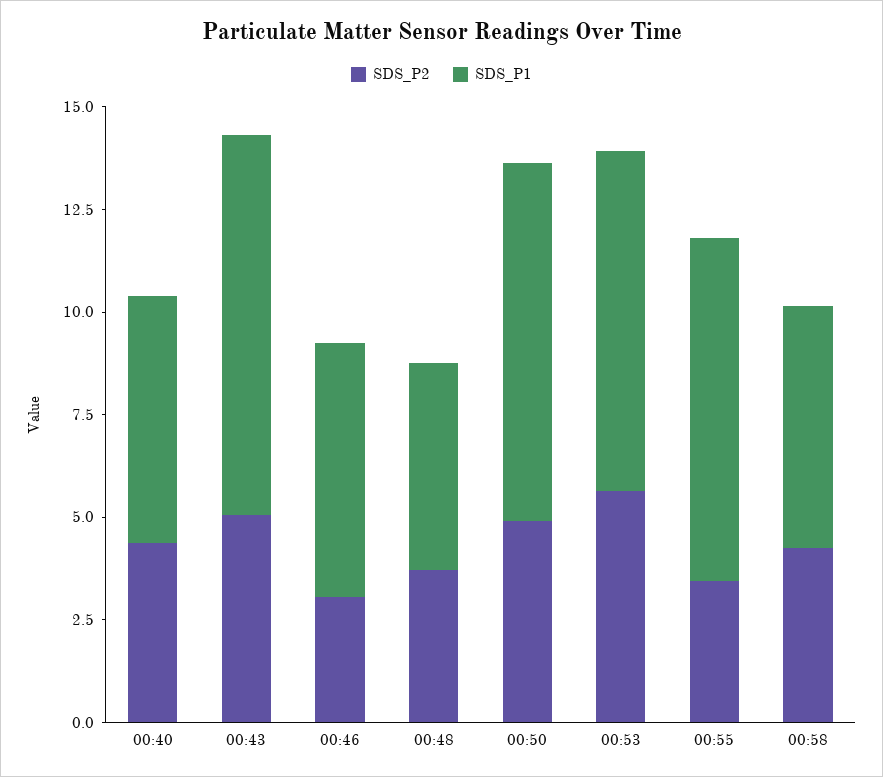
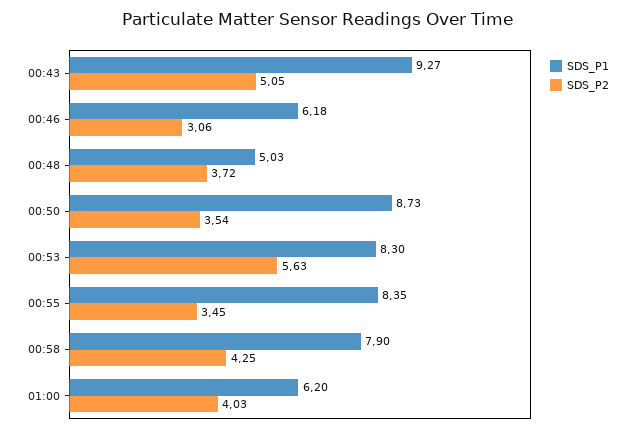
SDS_P2, 00:40: 4.5 -> none
SDS_P1, 00:40: 6 -> none
SDS_P2, 00:50: 5 -> 3.54
SDS_P1, 00:58: 6 -> 7.9
SDS_P1, 01:00: none -> 6.2
SDS_P2, 01:00: none -> 4.03

